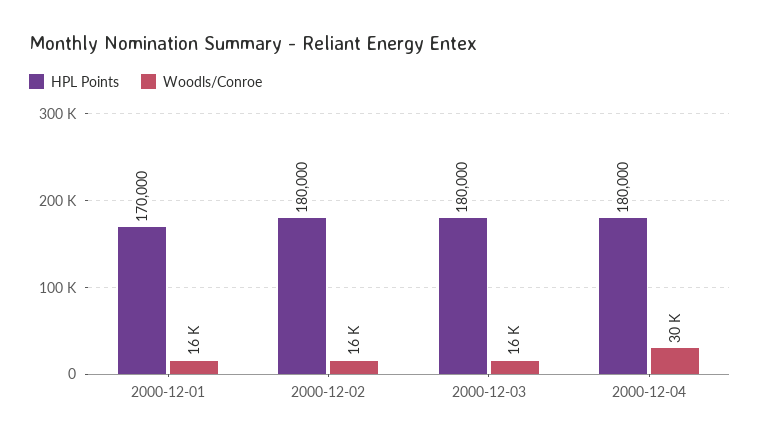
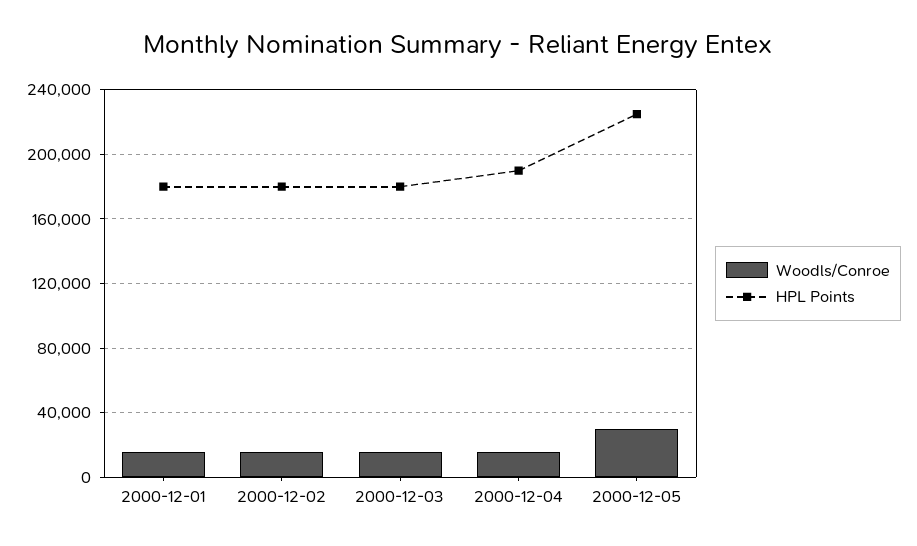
HPL Points, 2000-12-01: 170000 -> 180000
HPL Points, 2000-12-04: 180000 -> 190000
Woodls/Conroe, 2000-12-04: 30000 -> 15000
Woodls/Conroe, 2000-12-05: none -> 30000
HPL Points, 2000-12-05: none -> 225000

